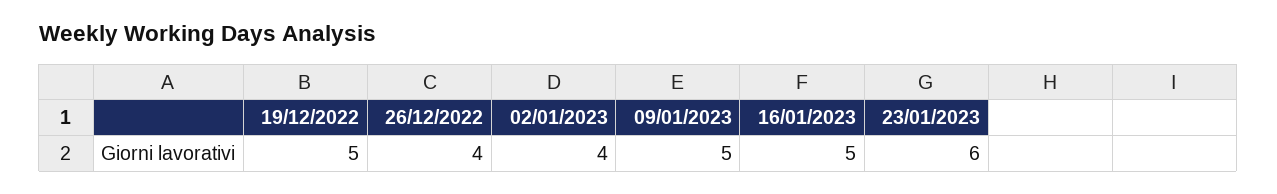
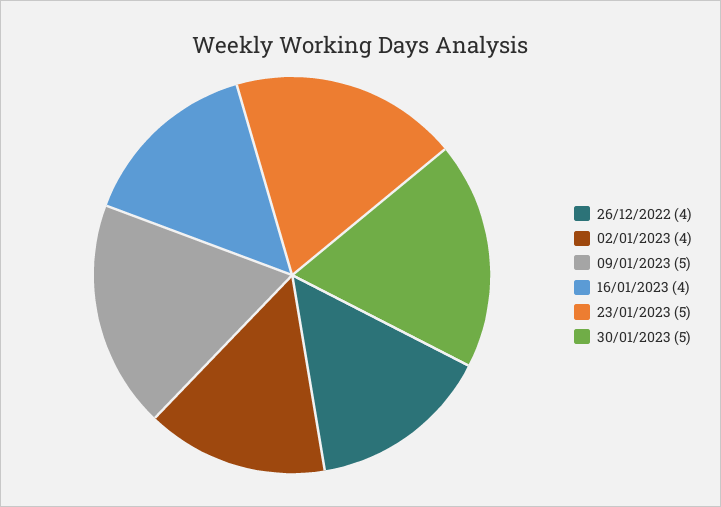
19/12/2022: 5 -> none
16/01/2023: 5 -> 4
23/01/2023: 6 -> 5
30/01/2023: none -> 5

